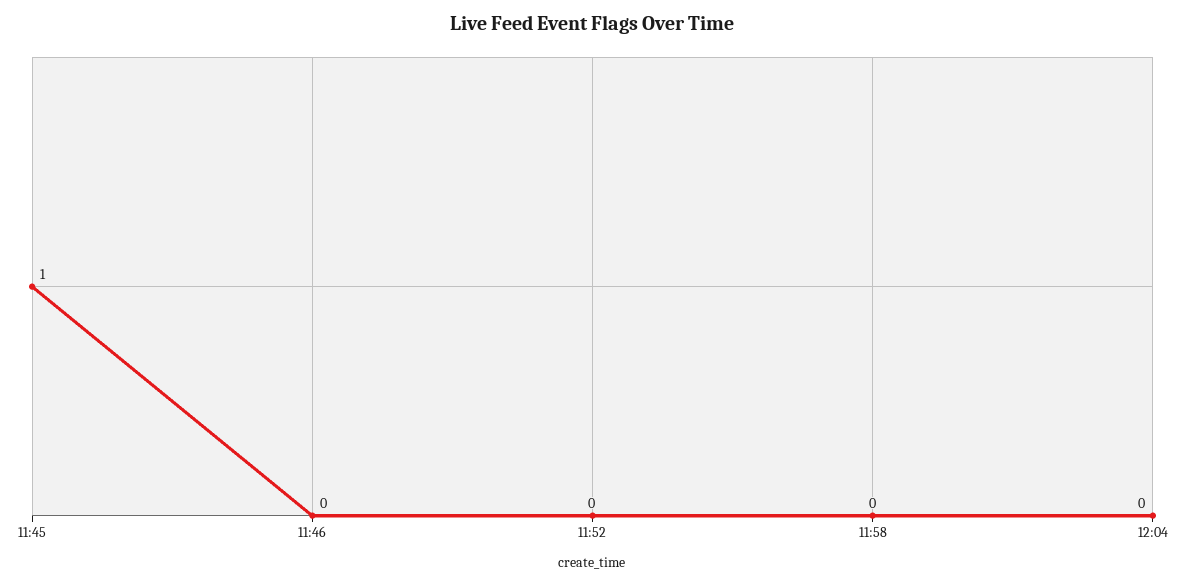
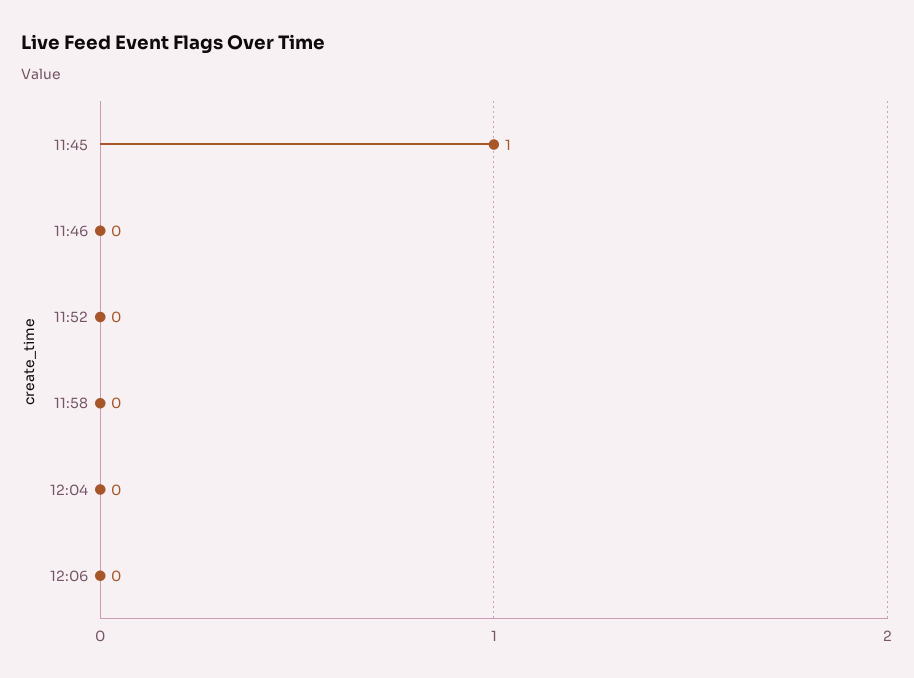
12:06: none -> 0

